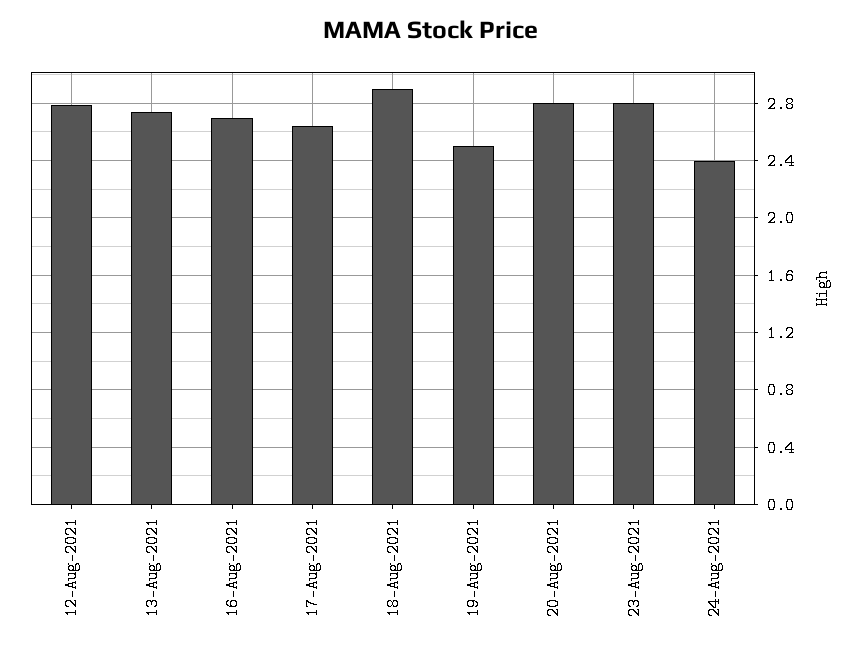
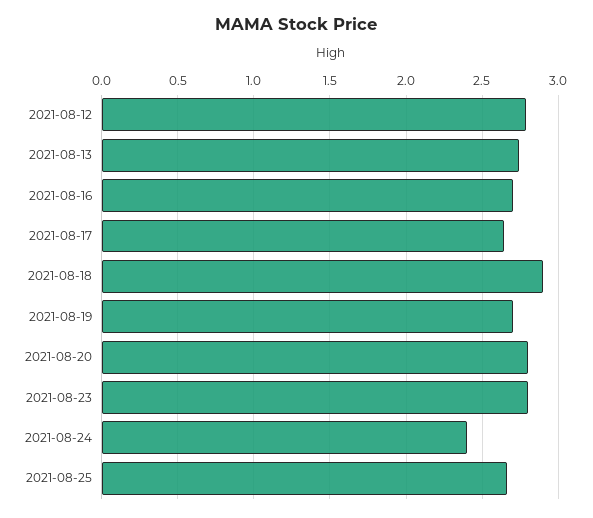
19-Aug-2021: 2.5 -> 2.7
2021-08-25: none -> 2.65

